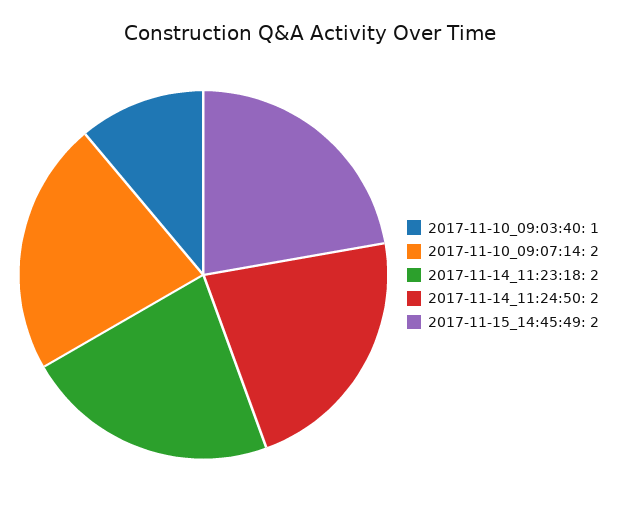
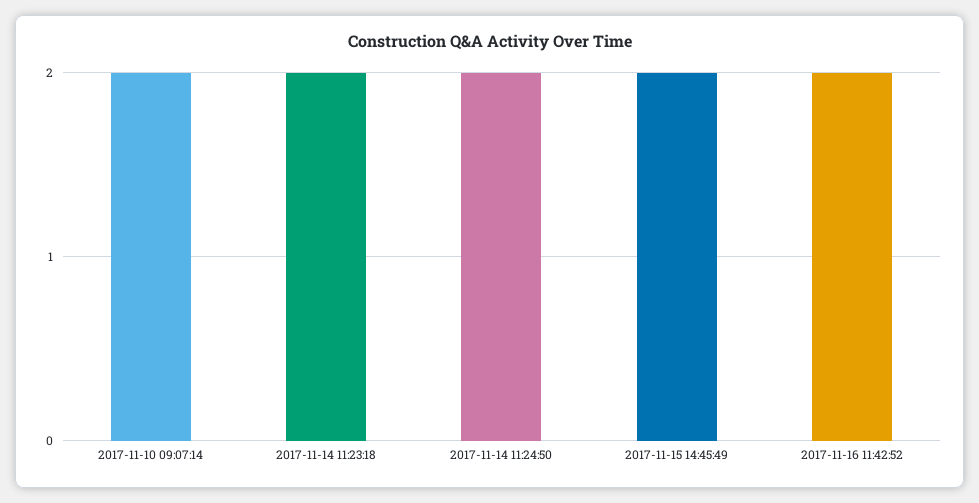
2017-11-10_09:03:40: 1 -> none
2017-11-16 11:42:52: none -> 2

